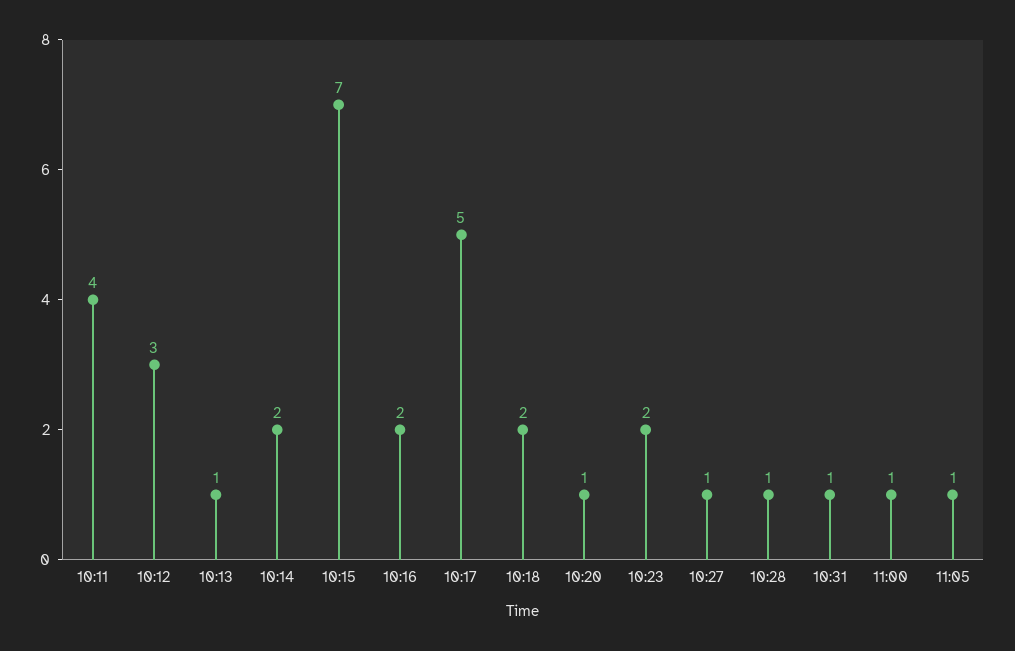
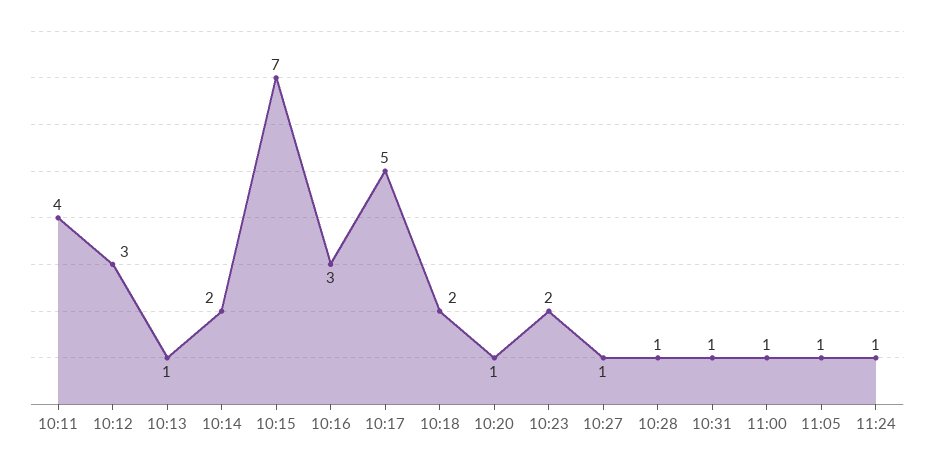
10:16: 2 -> 3
11:24: none -> 1

